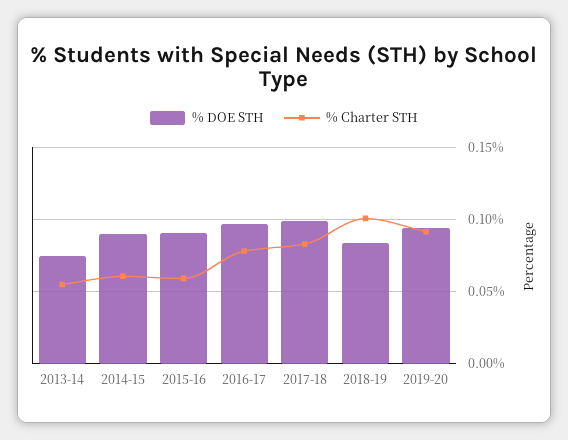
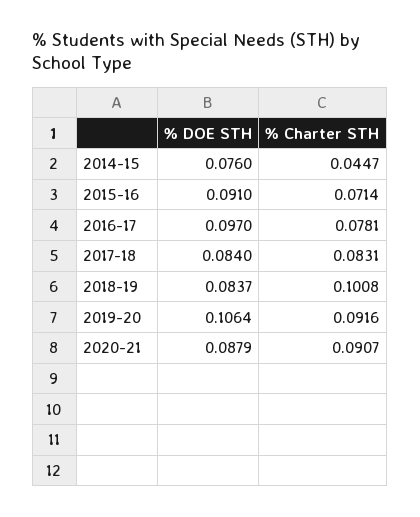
% DOE STH, 2013-14: 0.075 -> none
% Charter STH, 2013-14: 0.055 -> none
% DOE STH, 2014-15: 0.09 -> 0.076
% Charter STH, 2014-15: 0.06 -> 0.0447
% Charter STH, 2015-16: 0.06 -> 0.0714
% DOE STH, 2017-18: 0.1 -> 0.084
% DOE STH, 2019-20: 0.095 -> 0.1064
% DOE STH, 2020-21: none -> 0.0879
% Charter STH, 2020-21: none -> 0.0907

